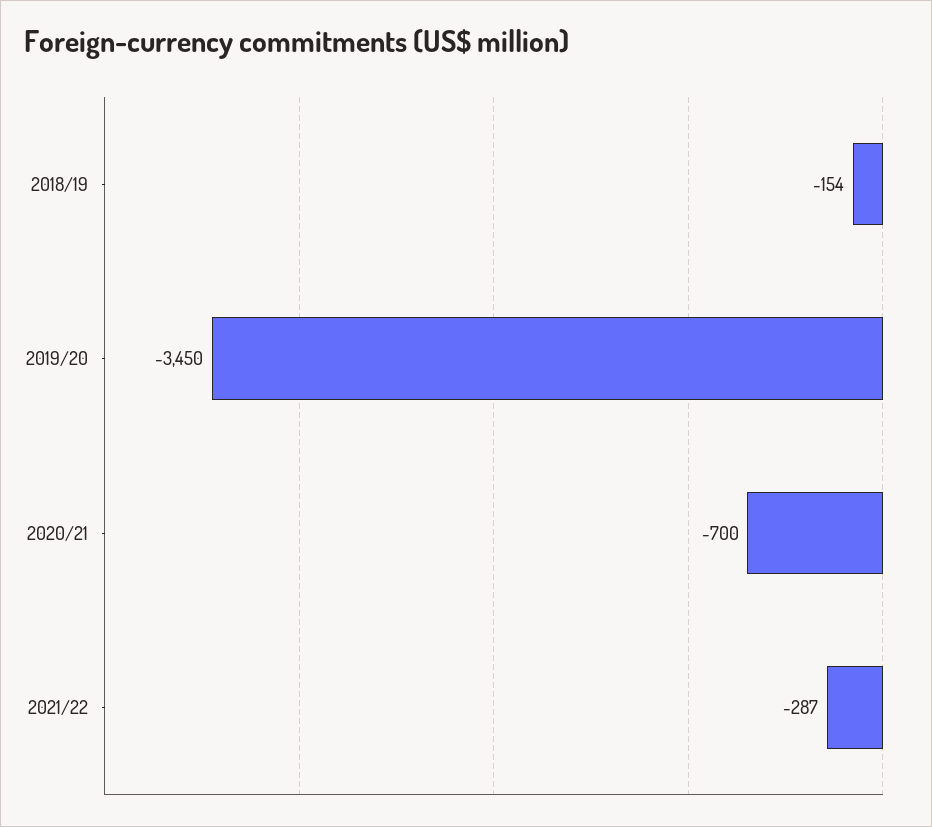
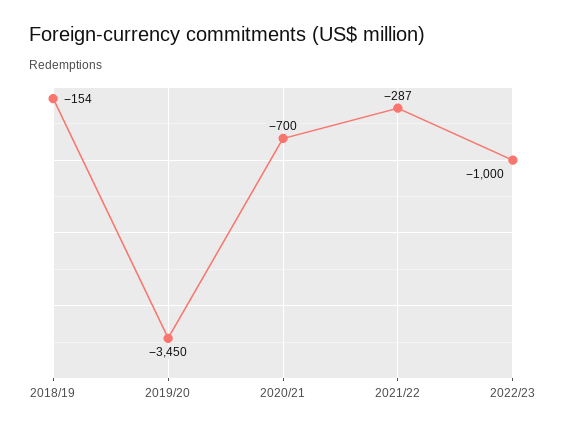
2022/23: none -> -1000

